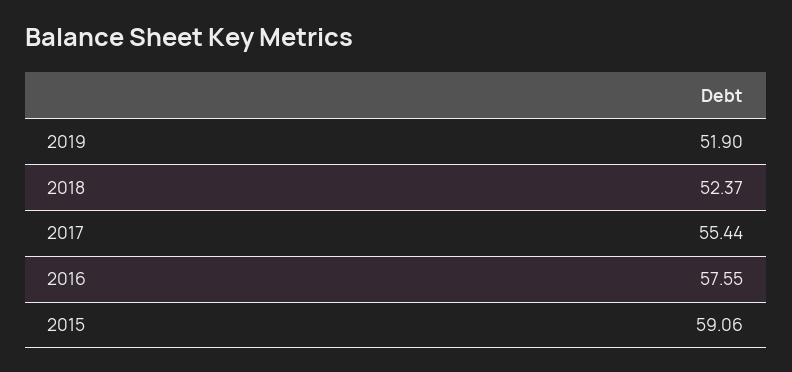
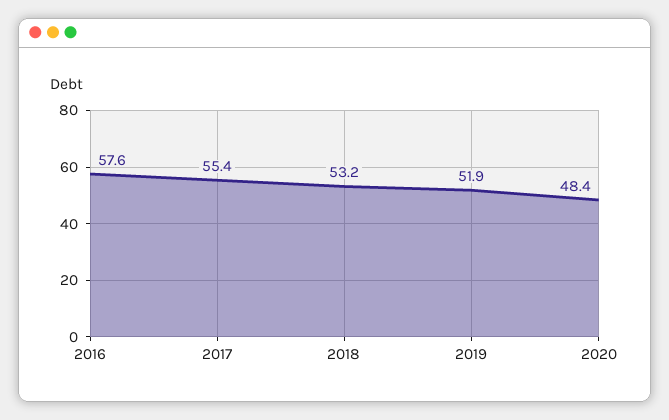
2018: 52.37 -> 53.2
2015: 59.06 -> none
2020: none -> 48.4

